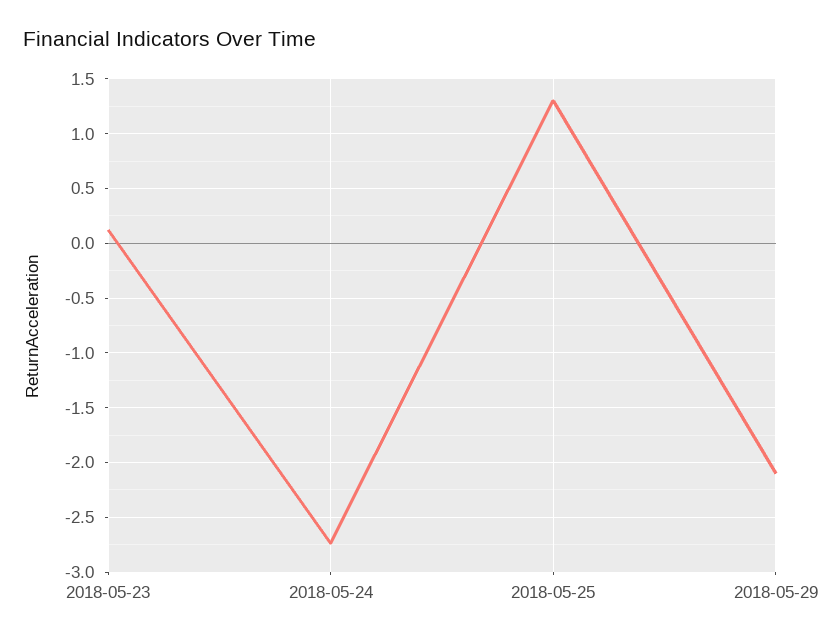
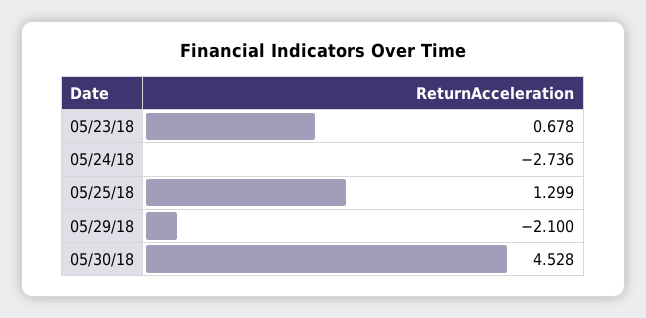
2018-05-23: 0.1 -> 0.678
05/30/18: none -> 4.528

